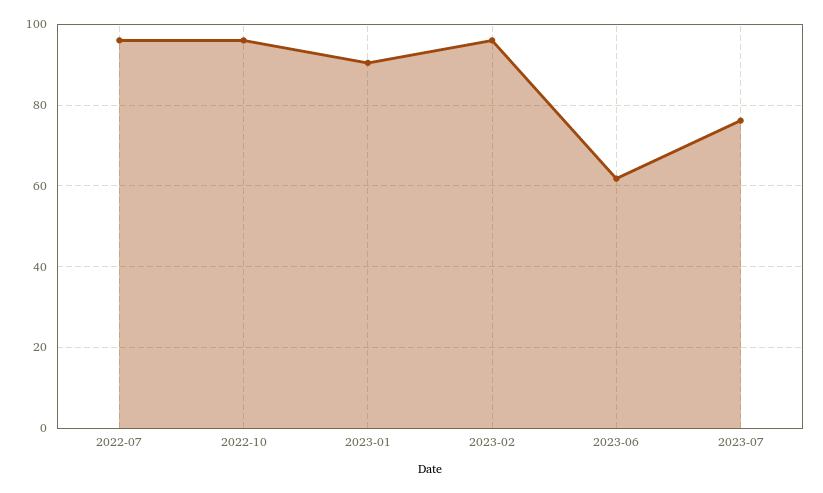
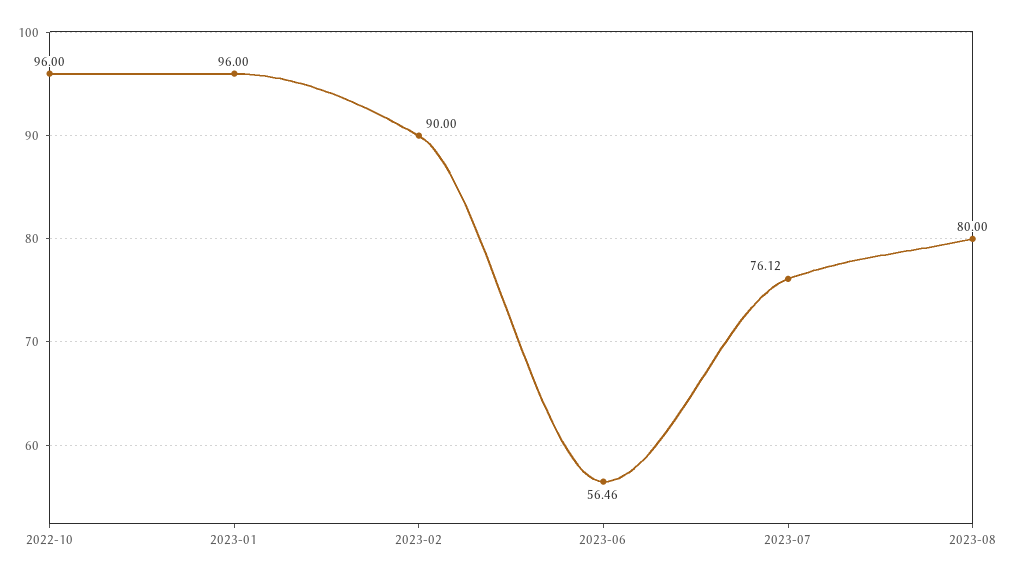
2022-07: 96 -> none
2023-01: 90 -> 96
2023-02: 96 -> 90
2023-06: 62 -> 56.46
2023-08: none -> 80

